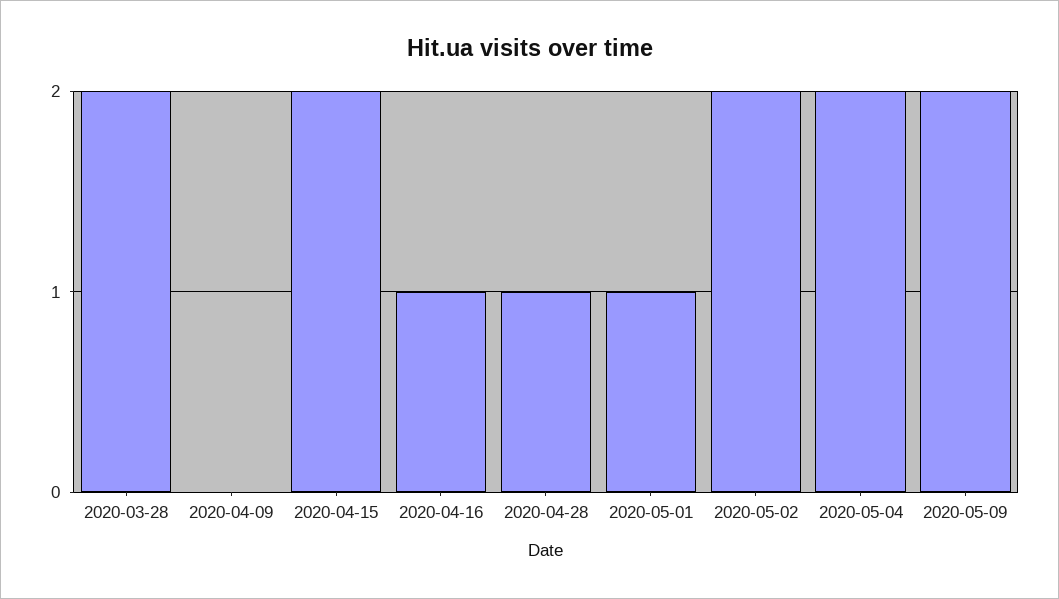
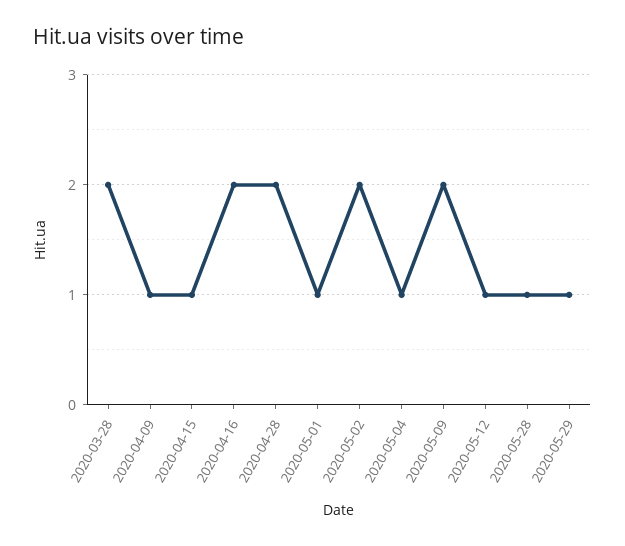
2020-04-09: 0 -> 1
2020-04-15: 2 -> 1
2020-04-16: 1 -> 2
2020-04-28: 1 -> 2
2020-05-04: 2 -> 1
2020-05-12: none -> 1
2020-05-28: none -> 1
2020-05-29: none -> 1

